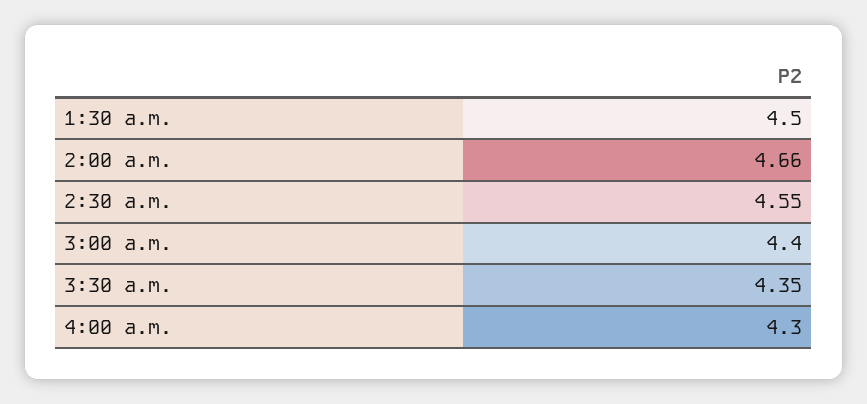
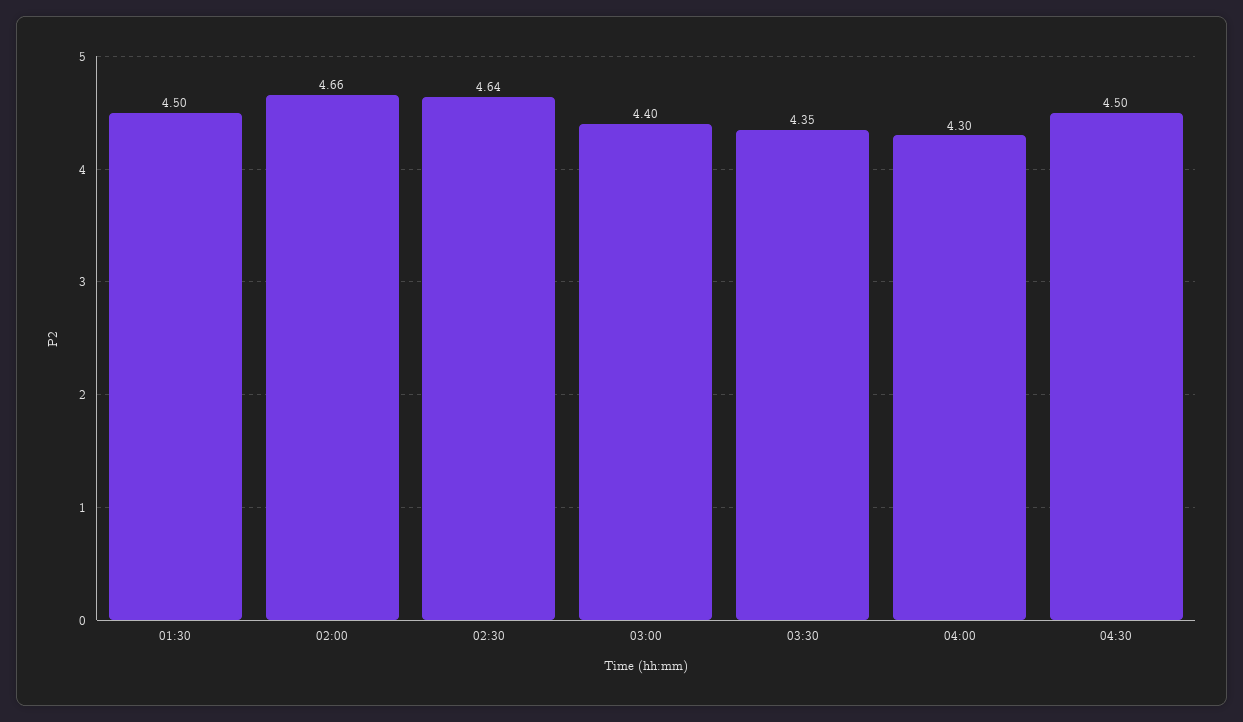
2:30 a.m.: 4.55 -> 4.64
04:30: none -> 4.5

